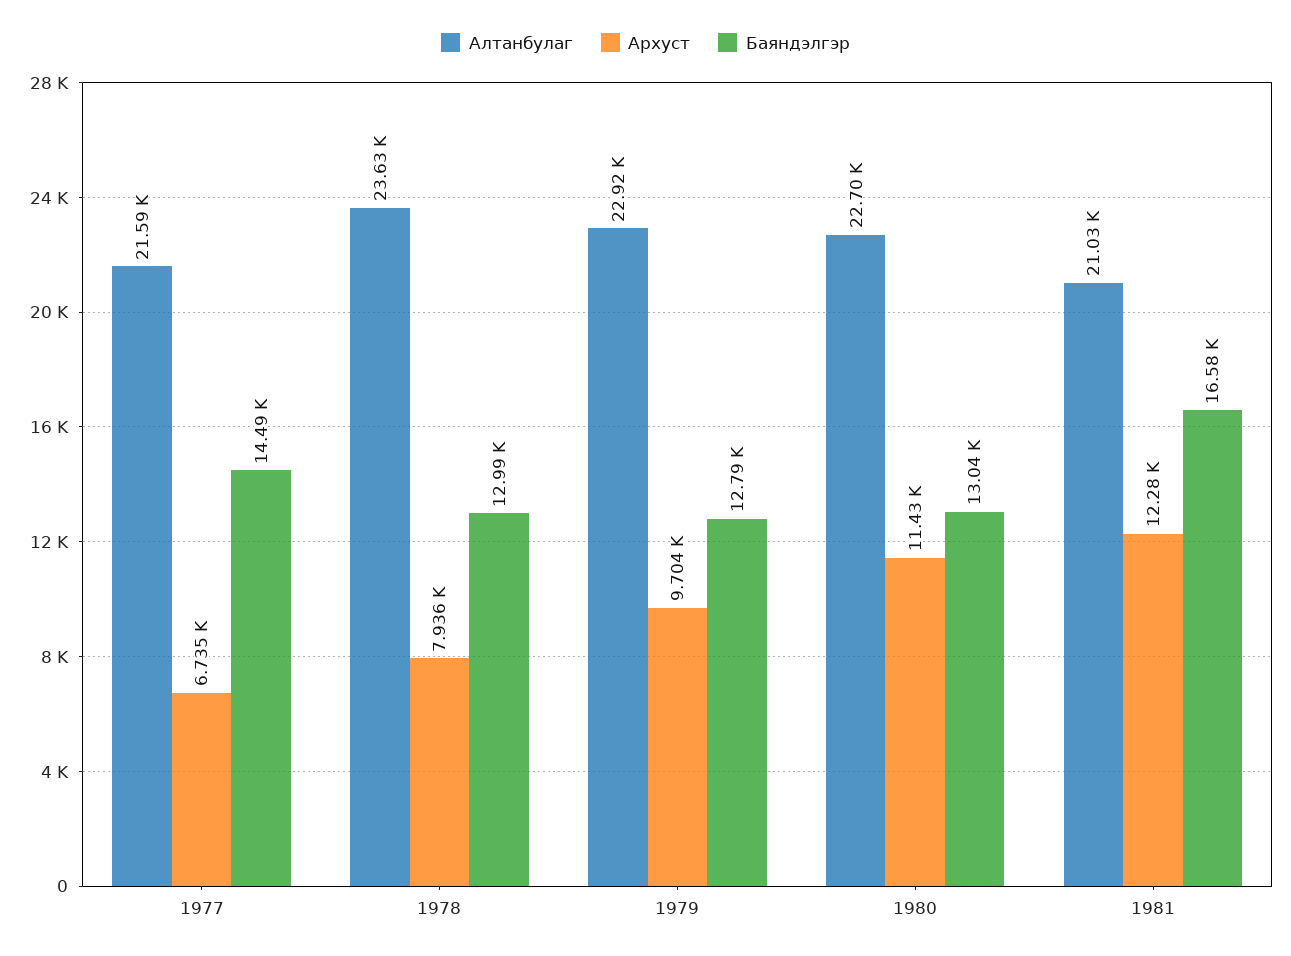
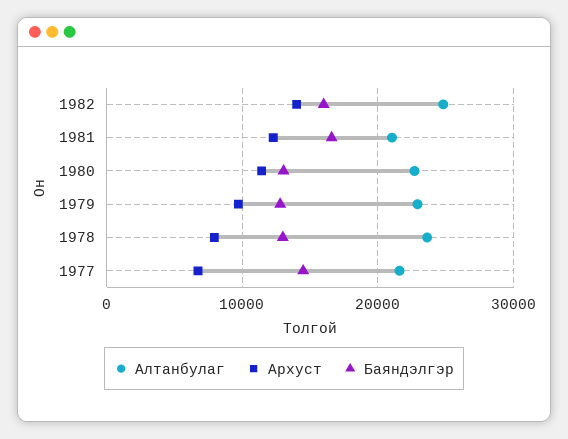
Алтанбулаг, 1982: none -> 25000
Архуст, 1982: none -> 14000
Баяндэлгэр, 1982: none -> 16000

